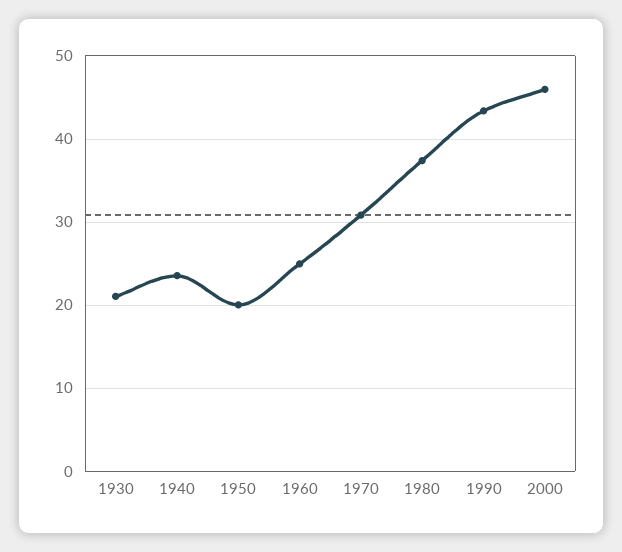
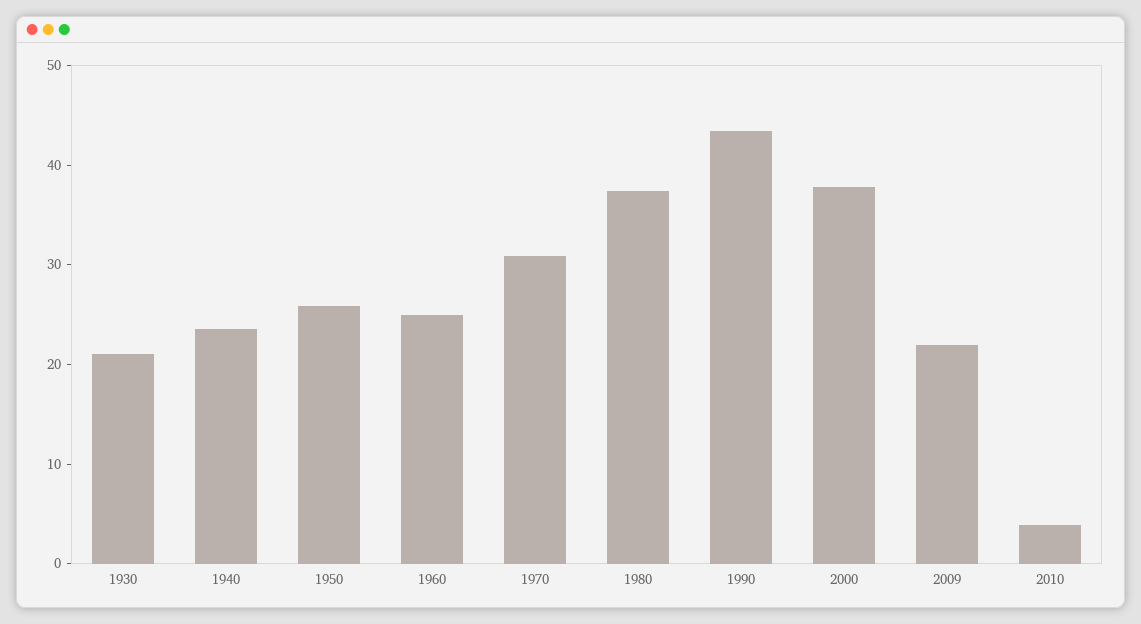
1950: 20 -> 26
2000: 46 -> 38
2009: none -> 22
2010: none -> 4

